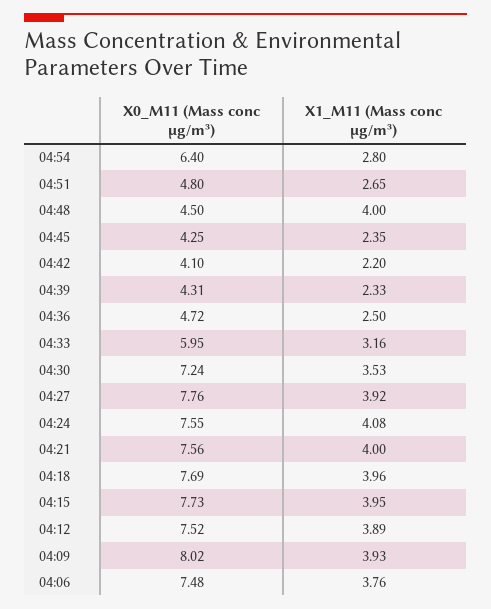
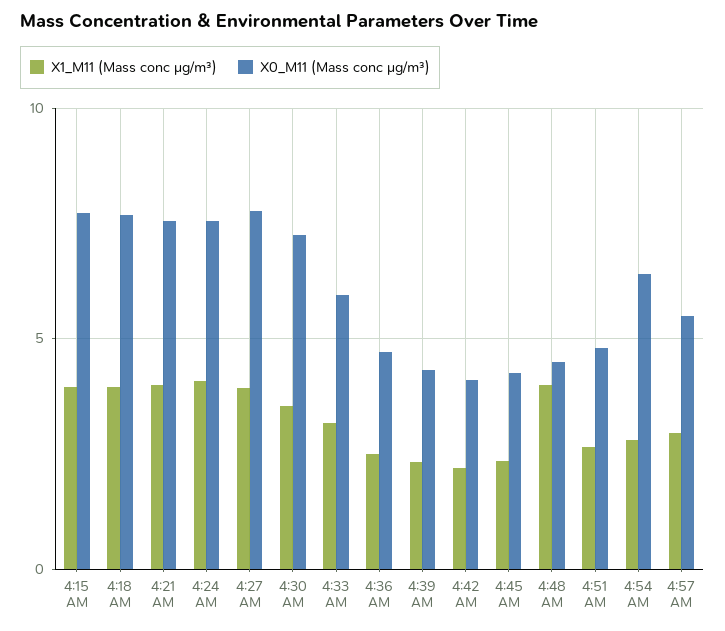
X0_M11 (Mass conc μg/m³), 04:12: 7.52 -> none
X1_M11 (Mass conc μg/m³), 04:12: 3.89 -> none
X0_M11 (Mass conc μg/m³), 04:09: 8.02 -> none
X1_M11 (Mass conc μg/m³), 04:09: 3.93 -> none
X0_M11 (Mass conc μg/m³), 04:06: 7.48 -> none
X1_M11 (Mass conc μg/m³), 04:06: 3.76 -> none
X1_M11 (Mass conc μg/m³), 4:57 AM: none -> 3
X0_M11 (Mass conc μg/m³), 4:57 AM: none -> 5.5

